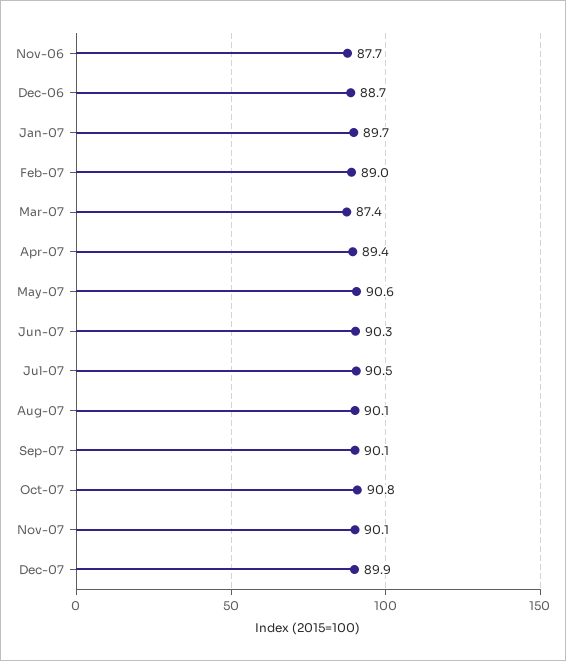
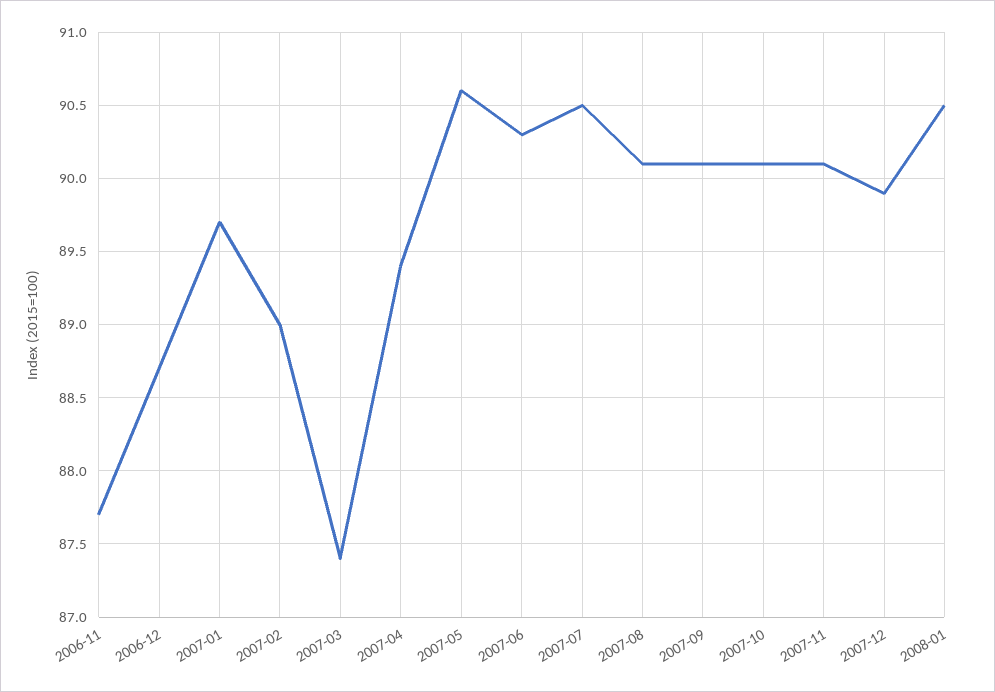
Oct-07: 90.8 -> 90.1
2008-01: none -> 90.5

